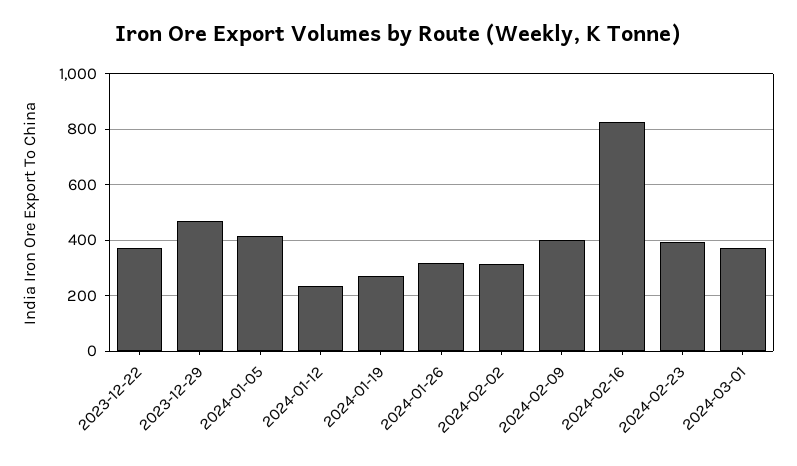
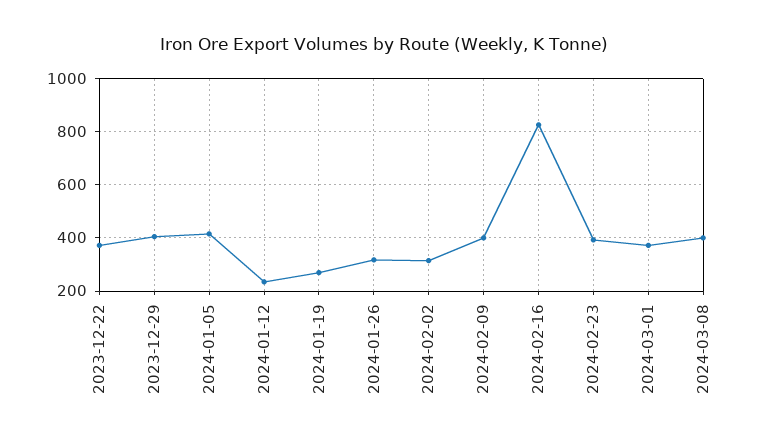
2023-12-29: 475 -> 400
2024-03-08: none -> 400

